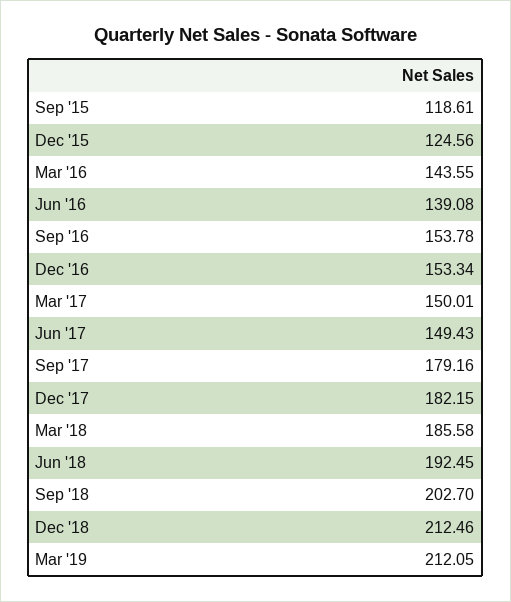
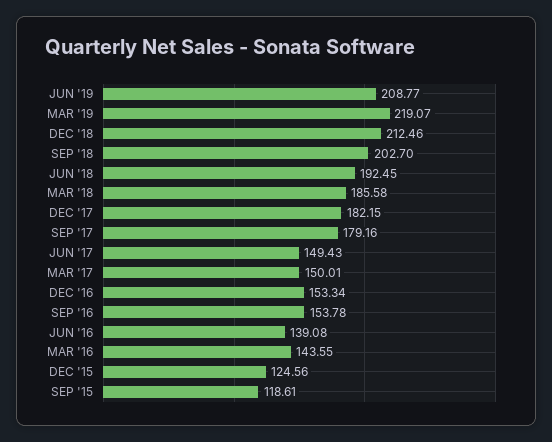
Mar '19: 212.05 -> 219.07
JUN '19: none -> 208.77

